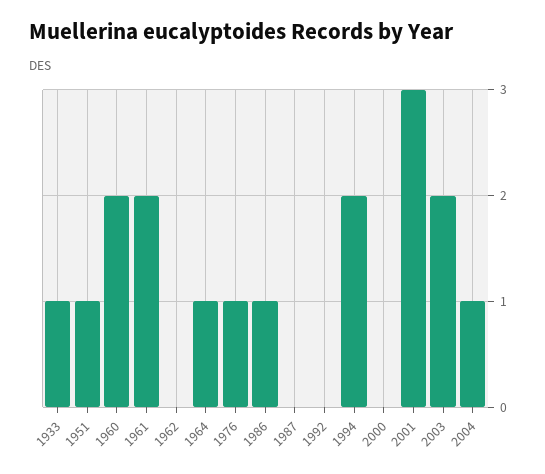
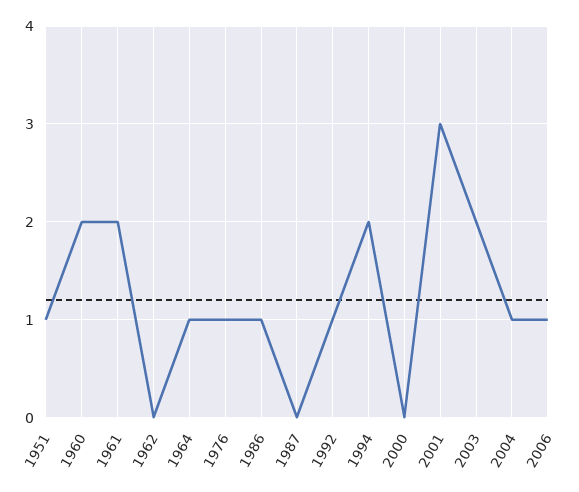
1933: 1 -> none
1992: 0 -> 1
2006: none -> 1

